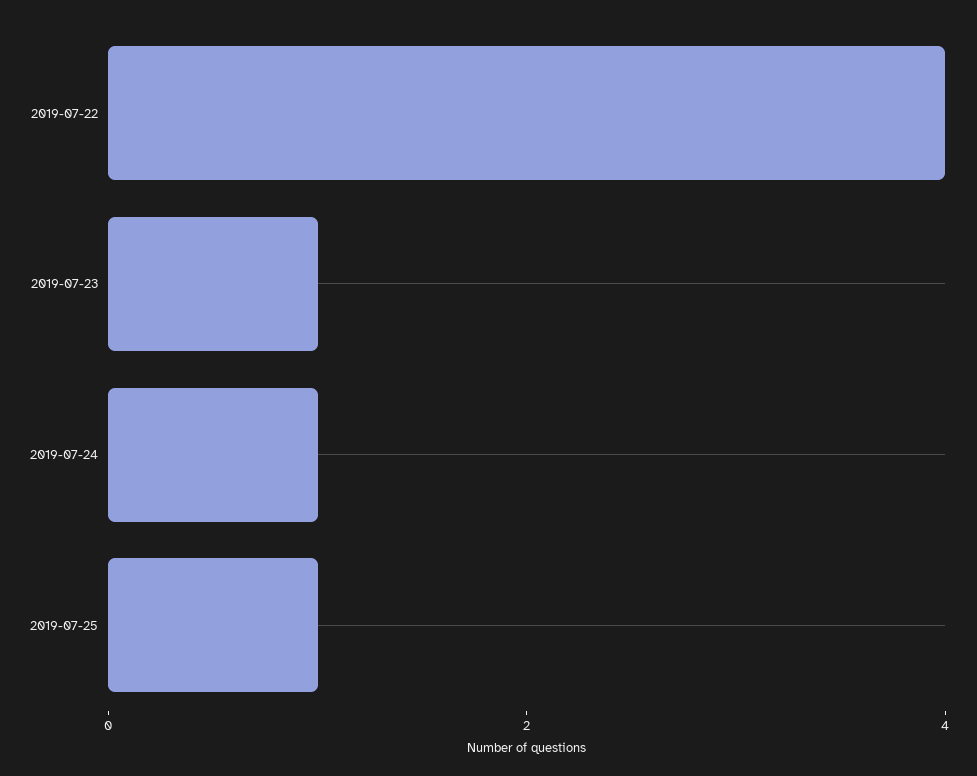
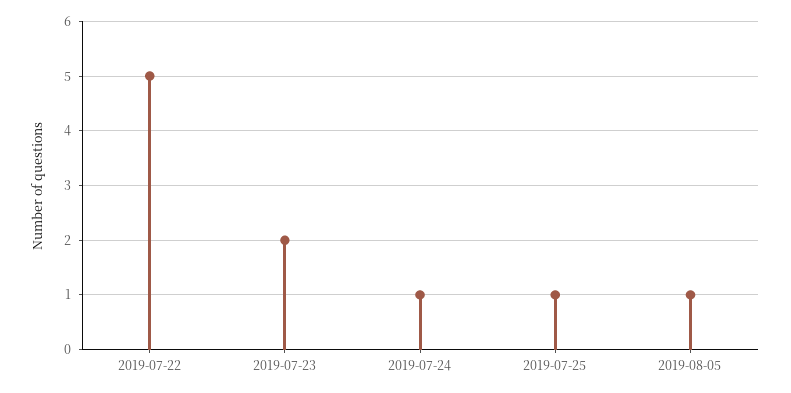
2019-07-22: 4 -> 5
2019-07-23: 1 -> 2
2019-08-05: none -> 1

